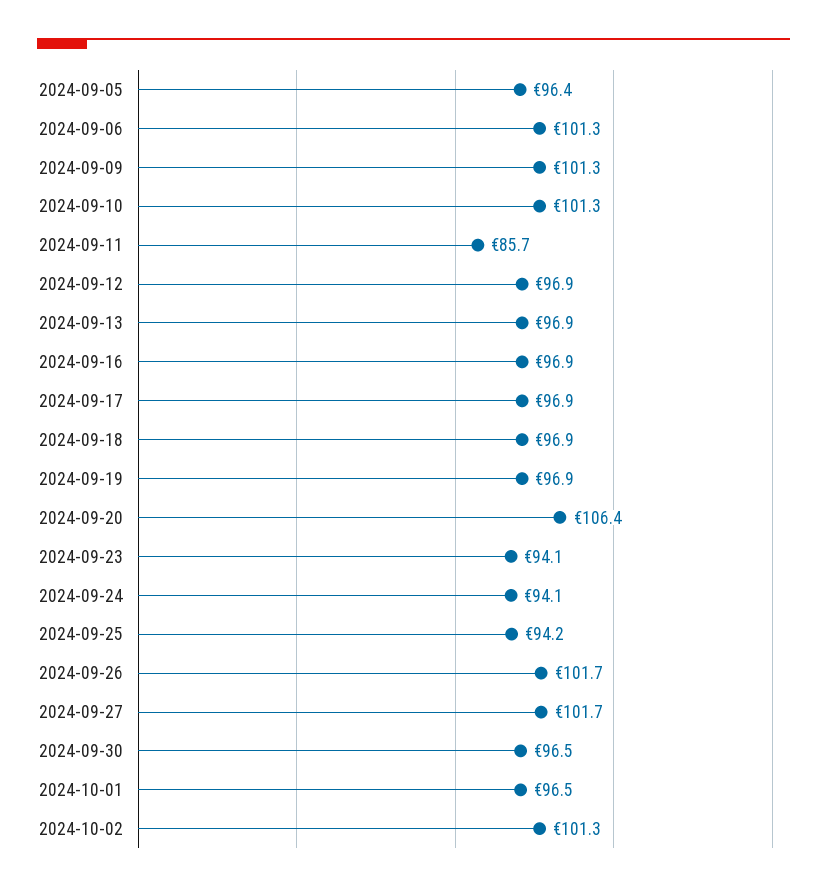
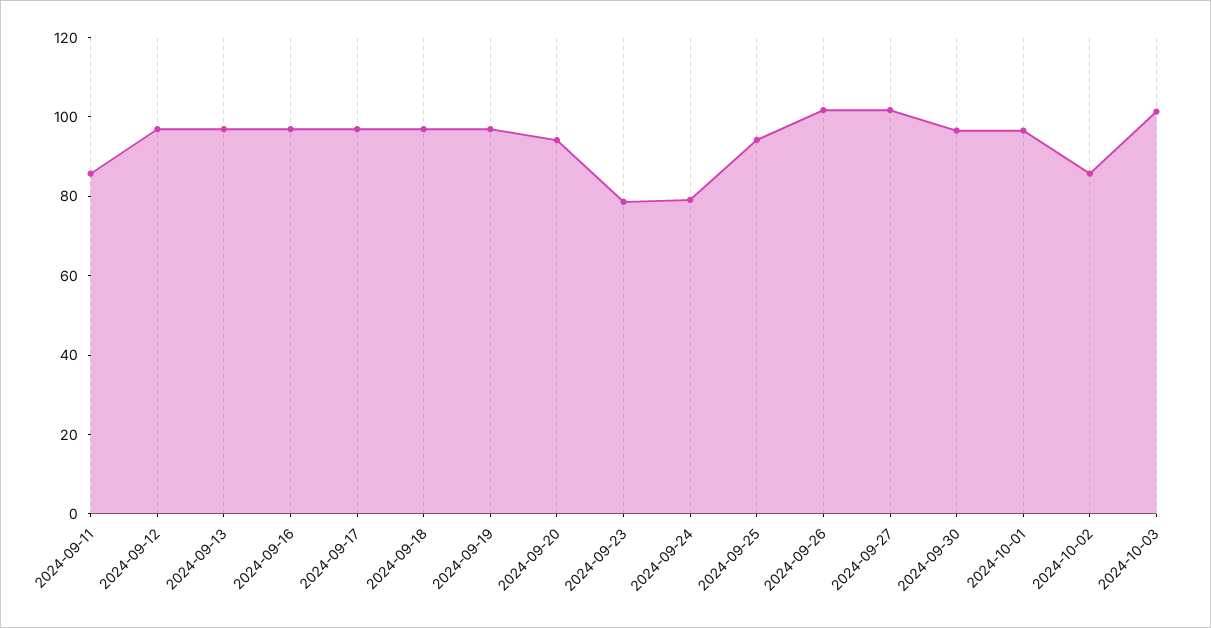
2024-09-05: 96.4 -> none
2024-09-06: 101.3 -> none
2024-09-09: 101.3 -> none
2024-09-10: 101.3 -> none
2024-09-20: 106.4 -> 95
2024-09-23: 94.1 -> 80
2024-09-24: 94.1 -> 80
2024-10-02: 101.3 -> 85
2024-10-03: none -> 100

